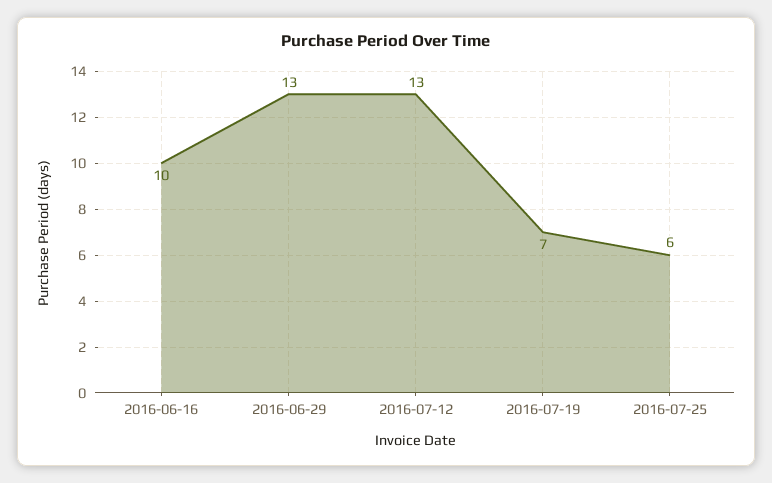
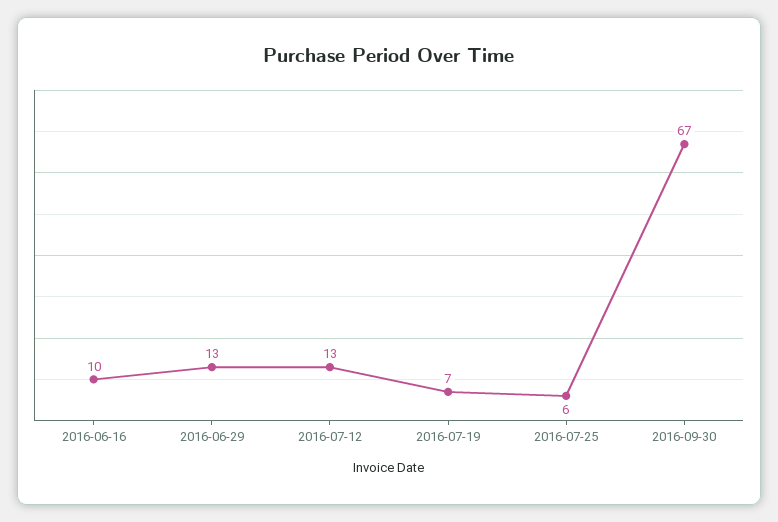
2016-09-30: none -> 67

